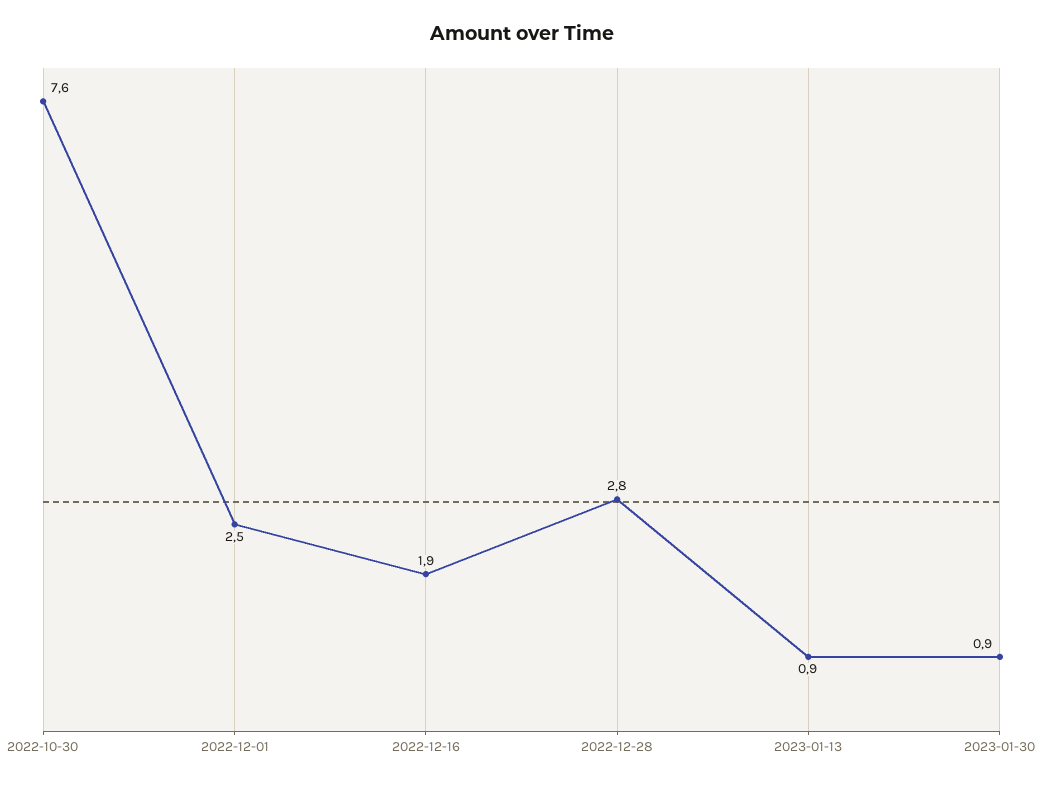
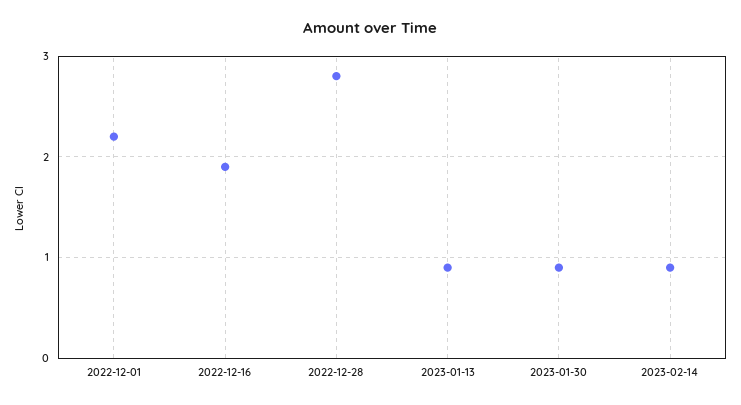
2022-10-30: 7.6 -> none
2022-12-01: 2.5 -> 2.2
2023-02-14: none -> 0.9

